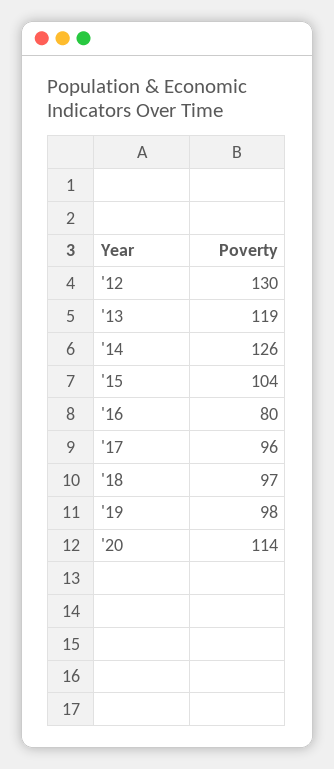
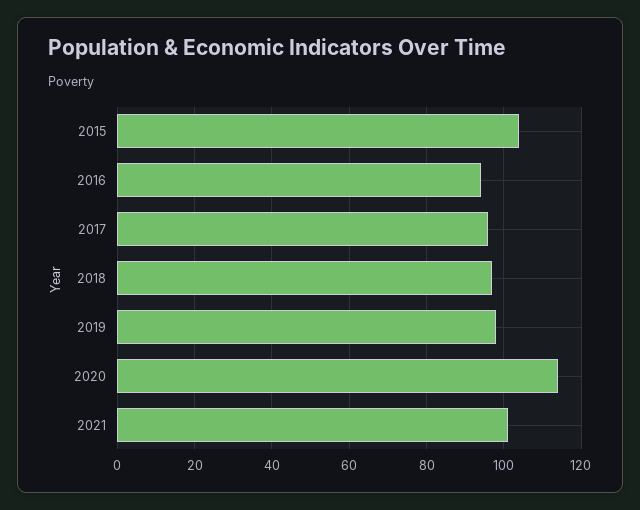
'12: 130 -> none
'13: 119 -> none
'14: 126 -> none
'16: 80 -> 95
2021: none -> 100

